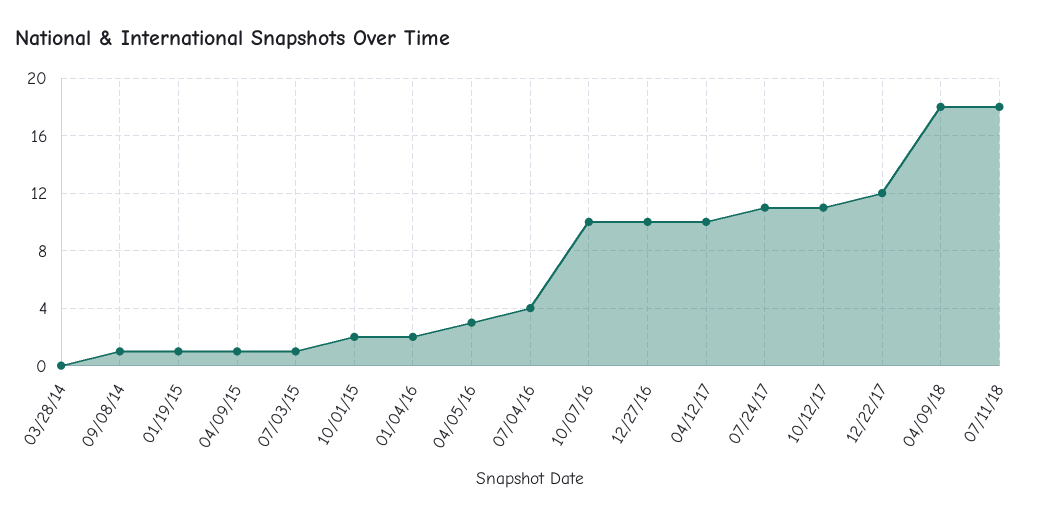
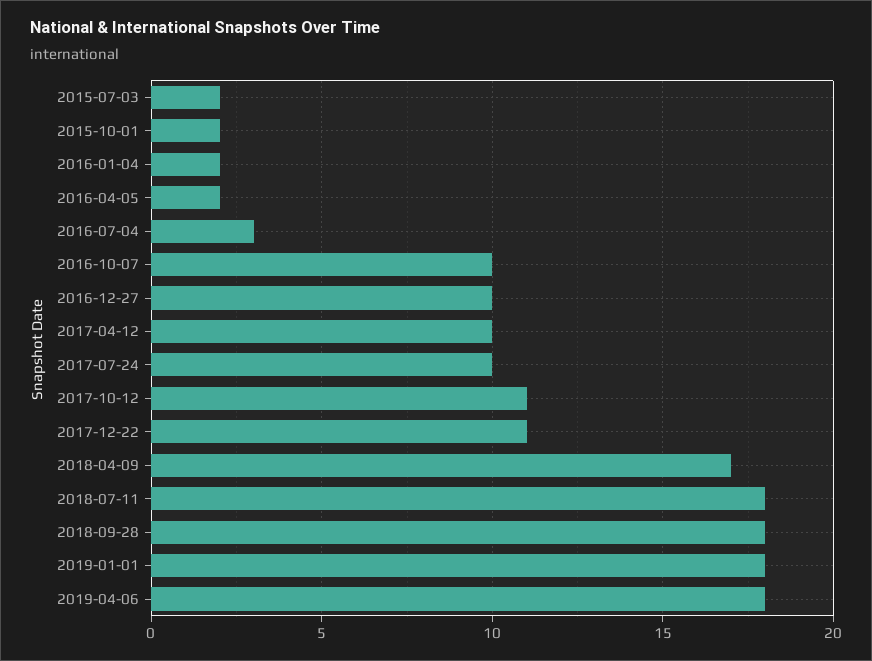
03/28/14: 0 -> none
09/08/14: 1 -> none
01/19/15: 1 -> none
04/09/15: 1 -> none
07/03/15: 1 -> 2
04/05/16: 3 -> 2
07/04/16: 4 -> 3
07/24/17: 11 -> 10
12/22/17: 12 -> 11
04/09/18: 18 -> 17
2018-09-28: none -> 18
2019-01-01: none -> 18
2019-04-06: none -> 18

